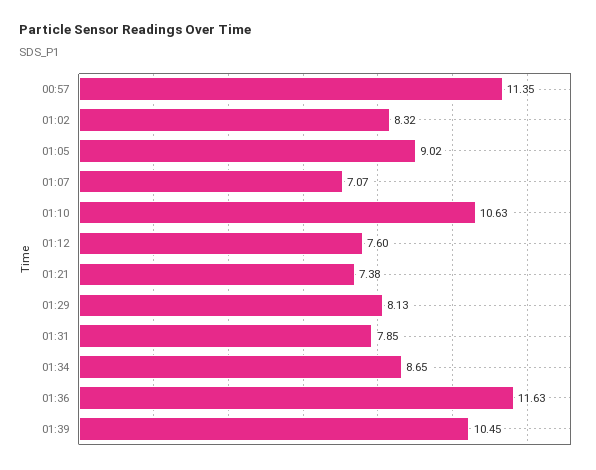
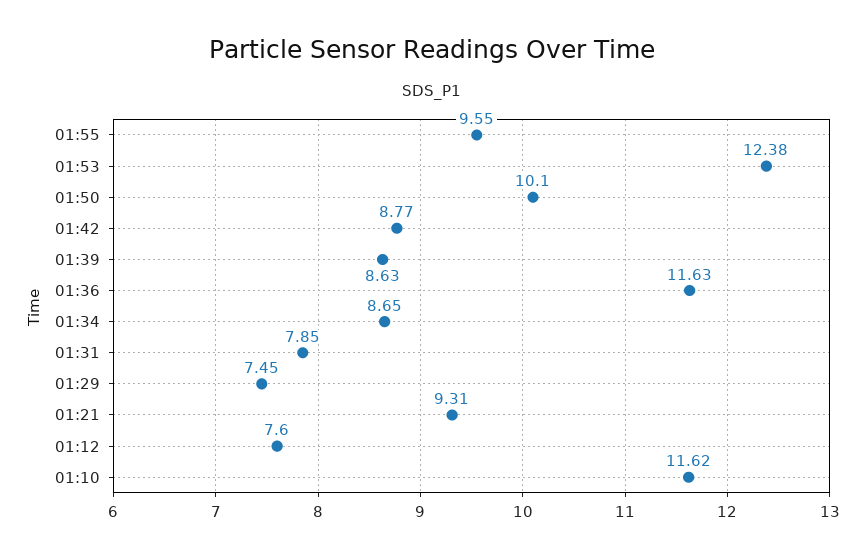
00:57: 11.35 -> none
01:02: 8.32 -> none
01:05: 9.02 -> none
01:07: 7.07 -> none
01:10: 10.63 -> 11.62
01:21: 7.38 -> 9.31
01:29: 8.13 -> 7.45
01:39: 10.45 -> 8.63
01:55: none -> 9.55
01:53: none -> 12.38
01:50: none -> 10.1
01:42: none -> 8.77

